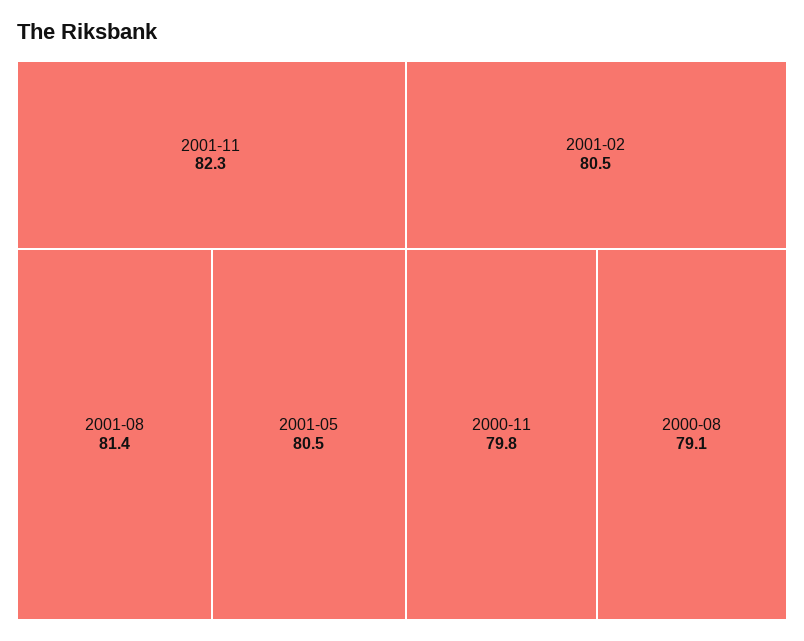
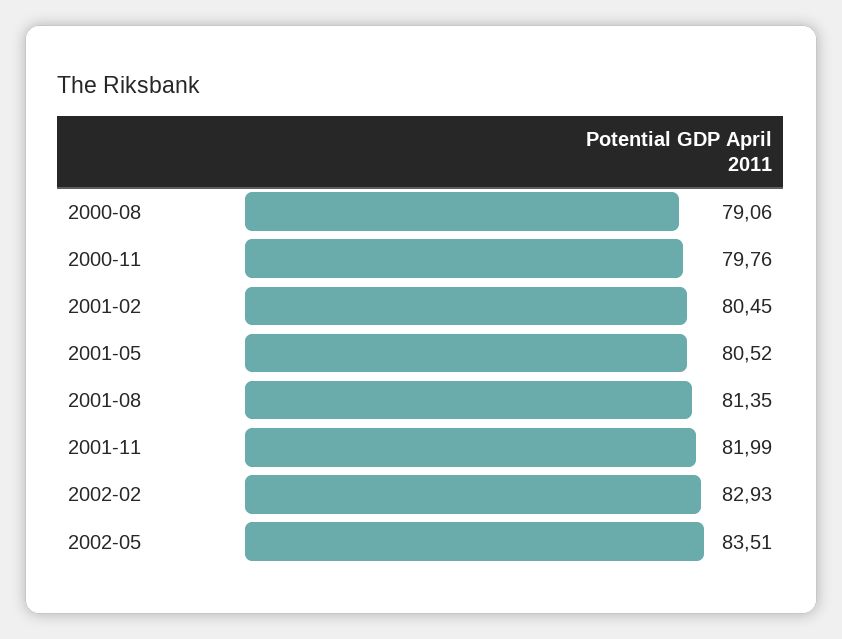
2001-11: 82.3 -> 81.99
2002-02: none -> 82.93
2002-05: none -> 83.51

